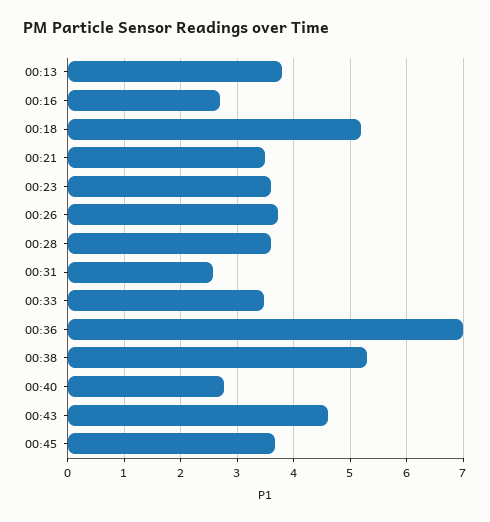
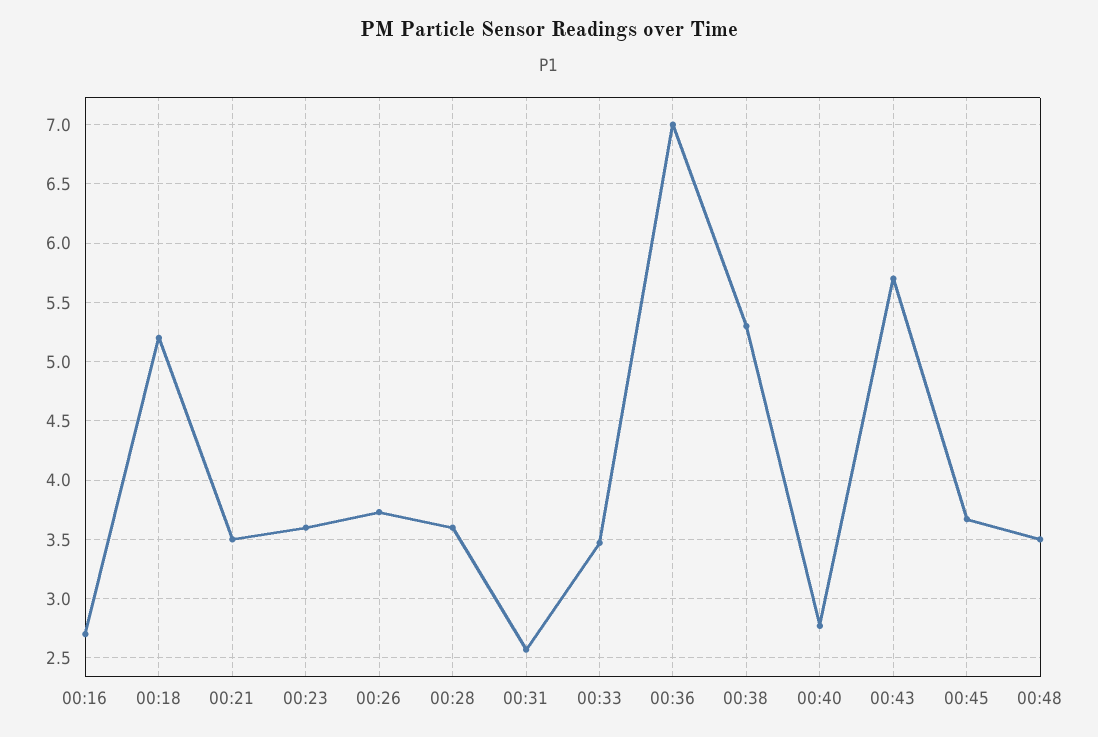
00:13: 3.8 -> none
00:43: 4.6 -> 5.7
00:48: none -> 3.5

